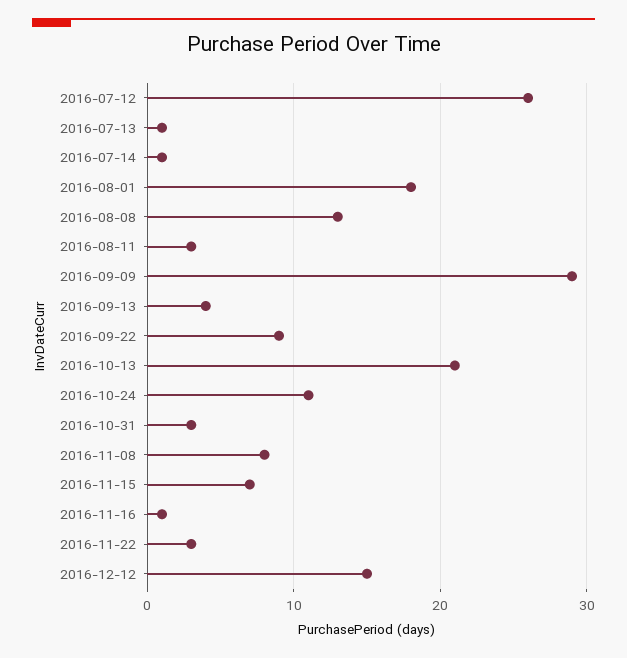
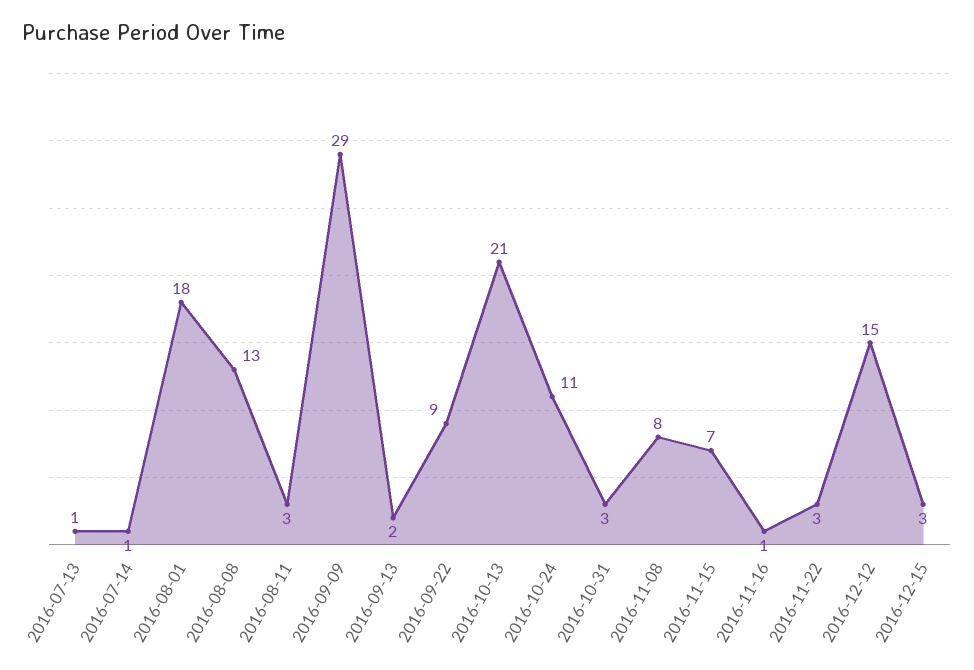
2016-07-12: 26 -> none
2016-09-13: 4 -> 2
2016-12-15: none -> 3

